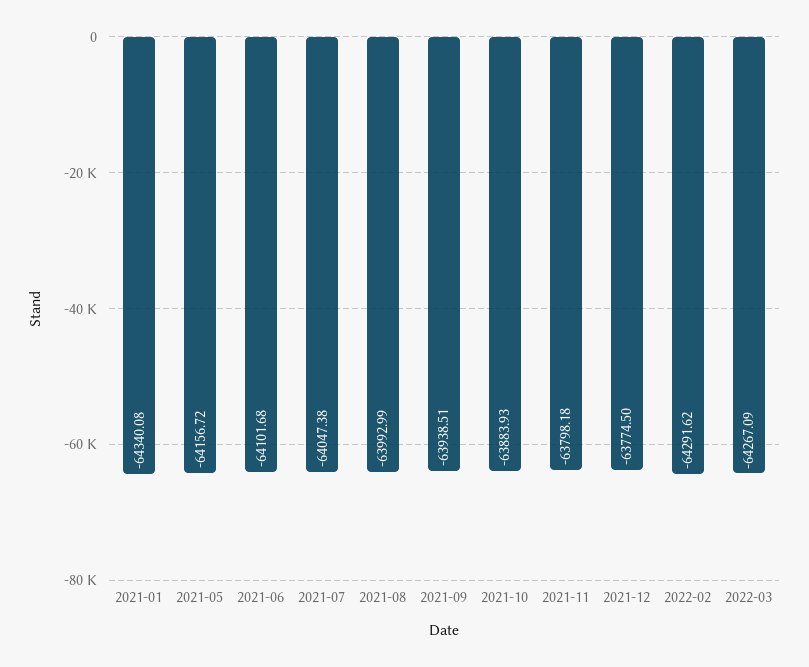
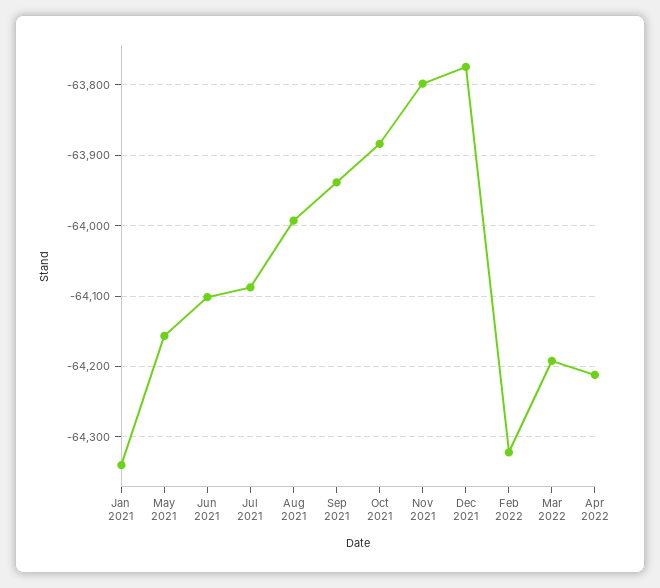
2021-07: -64047.38 -> -64090
2022-02: -64291.62 -> -64320
2022-03: -64267.09 -> -64190
Apr 2022: none -> -64210

